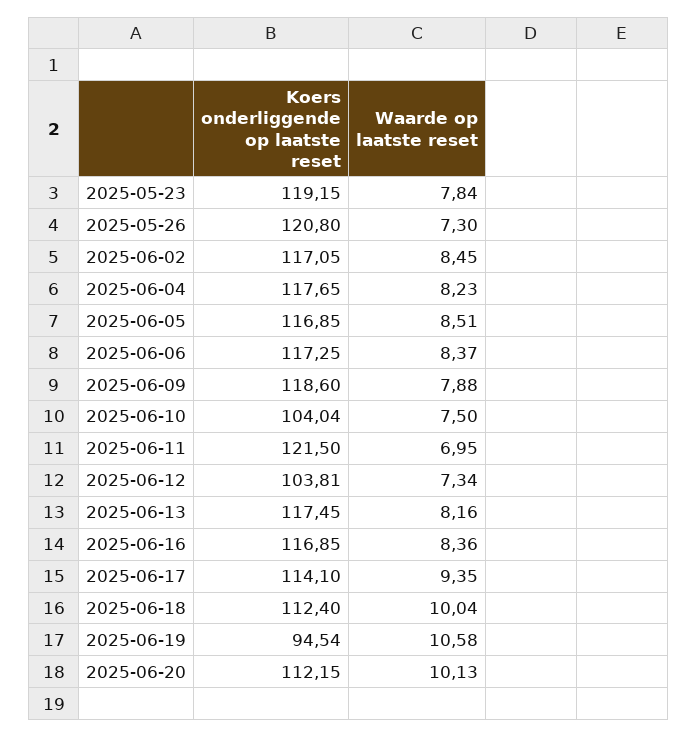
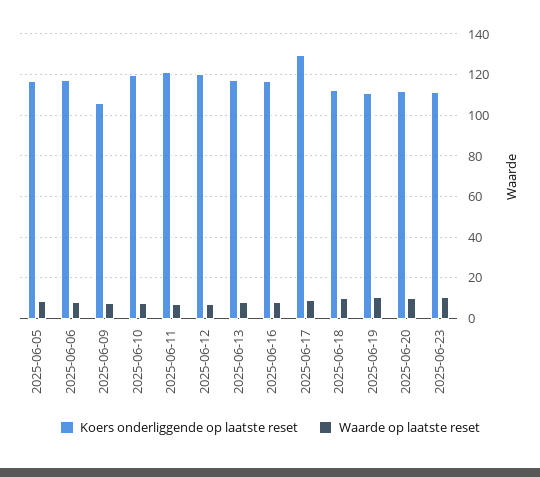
Koers onderliggende op laatste reset, 2025-05-23: 119.15 -> none
Waarde op laatste reset, 2025-05-23: 7.84 -> none
Koers onderliggende op laatste reset, 2025-05-26: 120.8 -> none
Waarde op laatste reset, 2025-05-26: 7.3 -> none
Koers onderliggende op laatste reset, 2025-06-02: 117.05 -> none
Waarde op laatste reset, 2025-06-02: 8.45 -> none
Koers onderliggende op laatste reset, 2025-06-04: 117.65 -> none
Waarde op laatste reset, 2025-06-04: 8.23 -> none
Koers onderliggende op laatste reset, 2025-06-09: 118.6 -> 105
Koers onderliggende op laatste reset, 2025-06-10: 104.04 -> 120
Koers onderliggende op laatste reset, 2025-06-12: 103.81 -> 120
Koers onderliggende op laatste reset, 2025-06-17: 114.1 -> 130
Koers onderliggende op laatste reset, 2025-06-19: 94.54 -> 110
Koers onderliggende op laatste reset, 2025-06-23: none -> 110
Waarde op laatste reset, 2025-06-23: none -> 10

